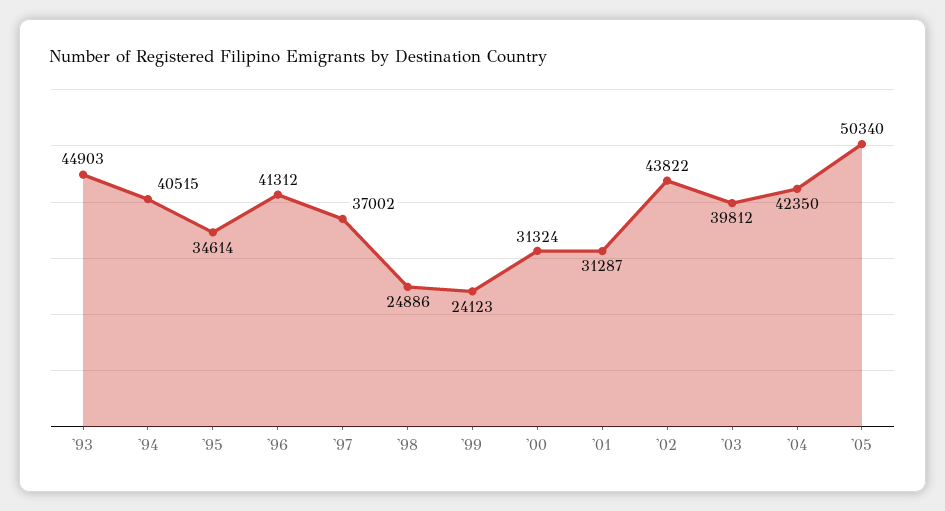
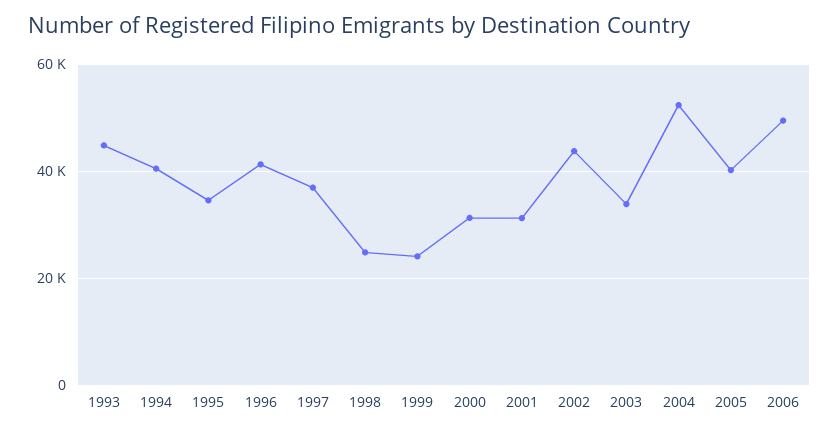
'03: 39812 -> 34000
'04: 42350 -> 52000
'05: 50340 -> 40000
2006: none -> 50000

